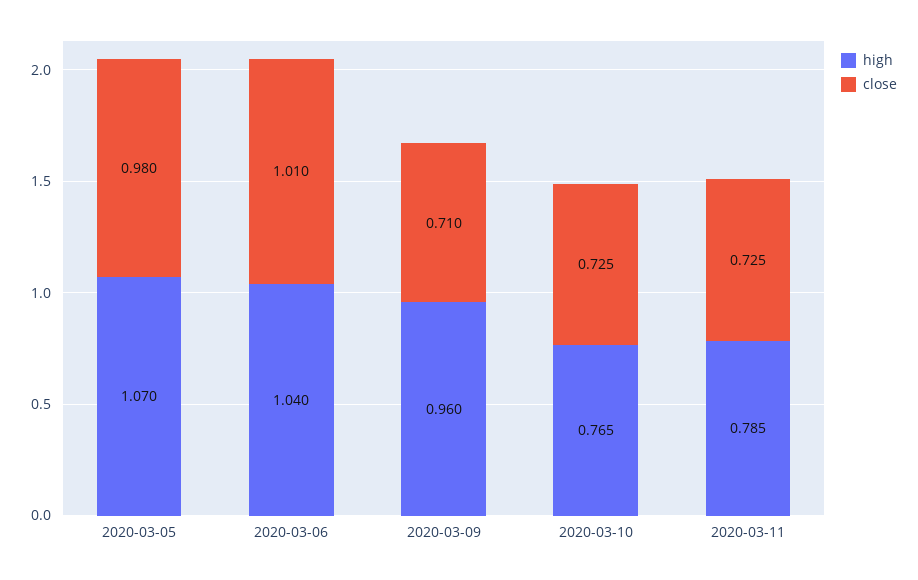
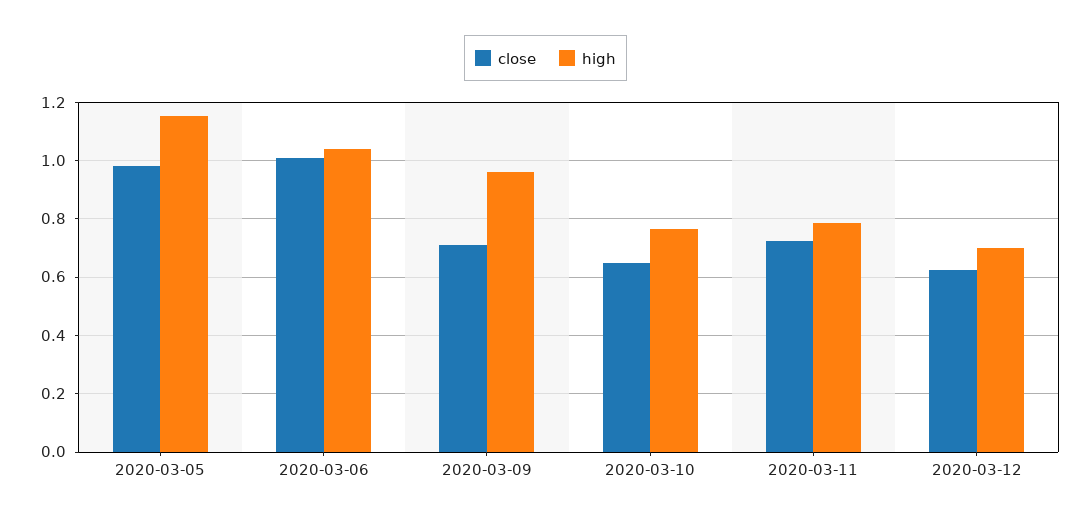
high, 2020-03-05: 1.07 -> 1.15
close, 2020-03-10: 0.725 -> 0.65
close, 2020-03-12: none -> 0.625
high, 2020-03-12: none -> 0.7

